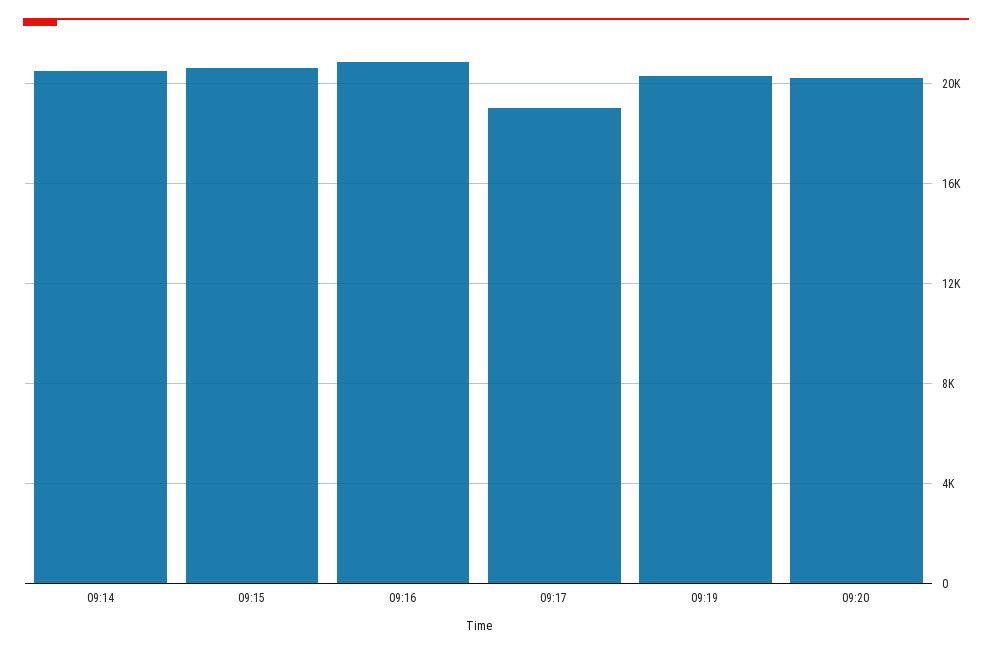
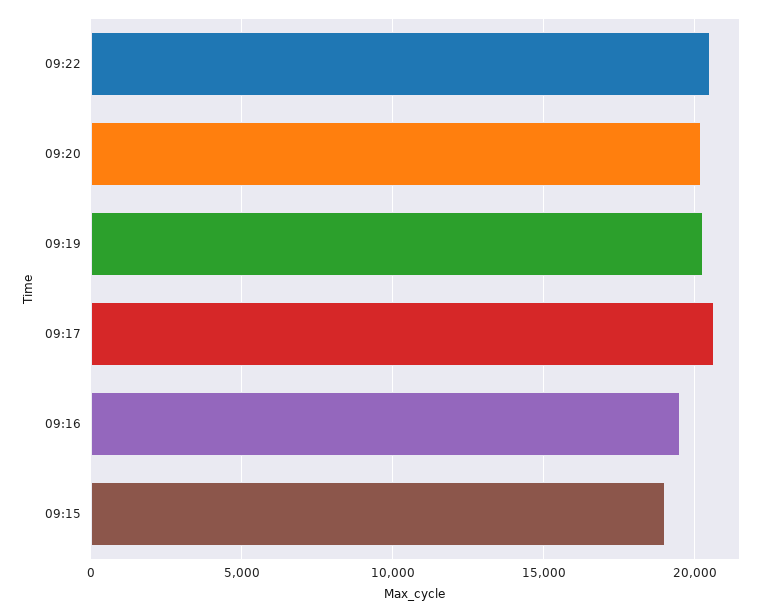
09:14: 20500 -> none
09:15: 20500 -> 19000
09:16: 21000 -> 19500
09:17: 19000 -> 20500
09:22: none -> 20500

